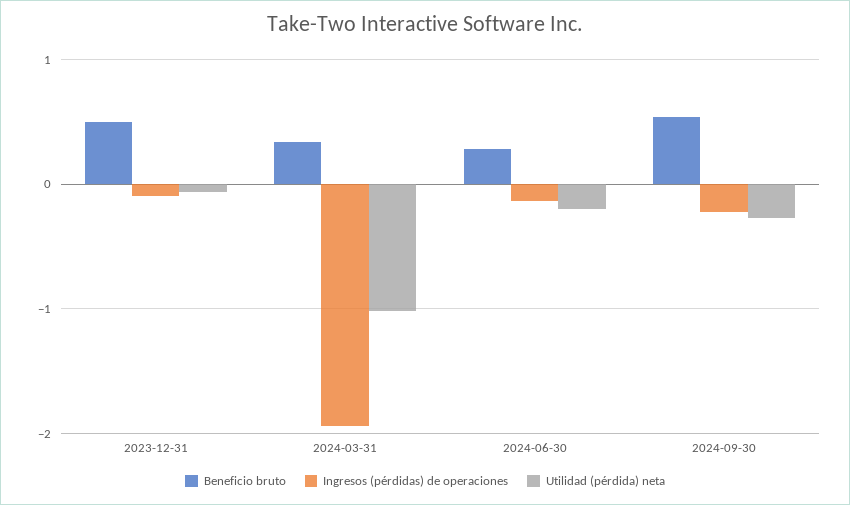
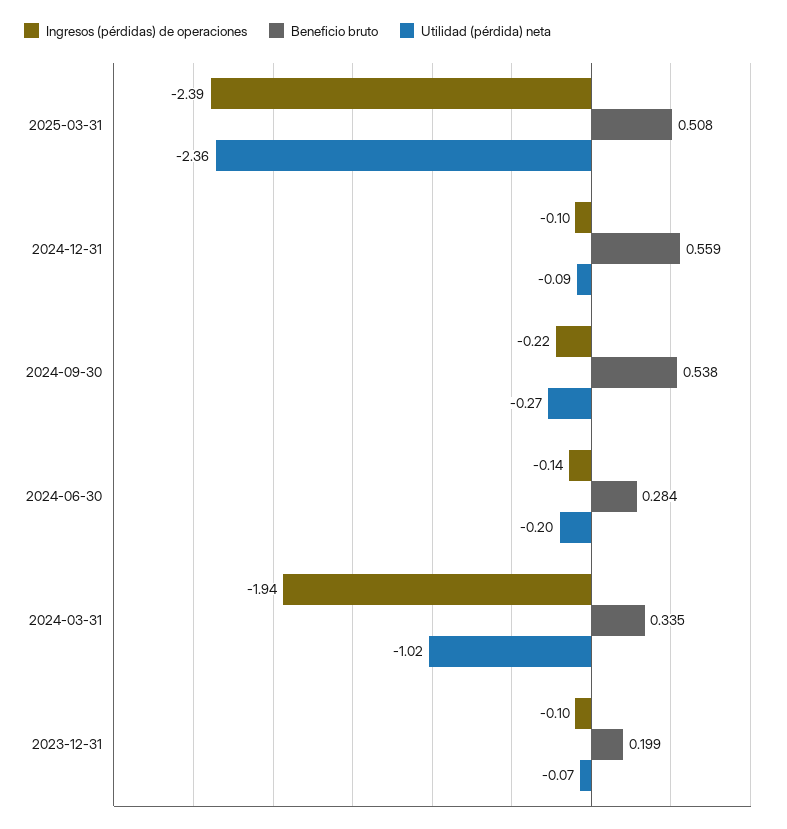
Beneficio bruto, 2023-12-31: 0.5 -> 0.199
Ingresos (pérdidas) de operaciones, 2025-03-31: none -> -2.39
Beneficio bruto, 2025-03-31: none -> 0.508
Utilidad (pérdida) neta, 2025-03-31: none -> -2.36
Ingresos (pérdidas) de operaciones, 2024-12-31: none -> -0.1
Beneficio bruto, 2024-12-31: none -> 0.559
Utilidad (pérdida) neta, 2024-12-31: none -> -0.09

